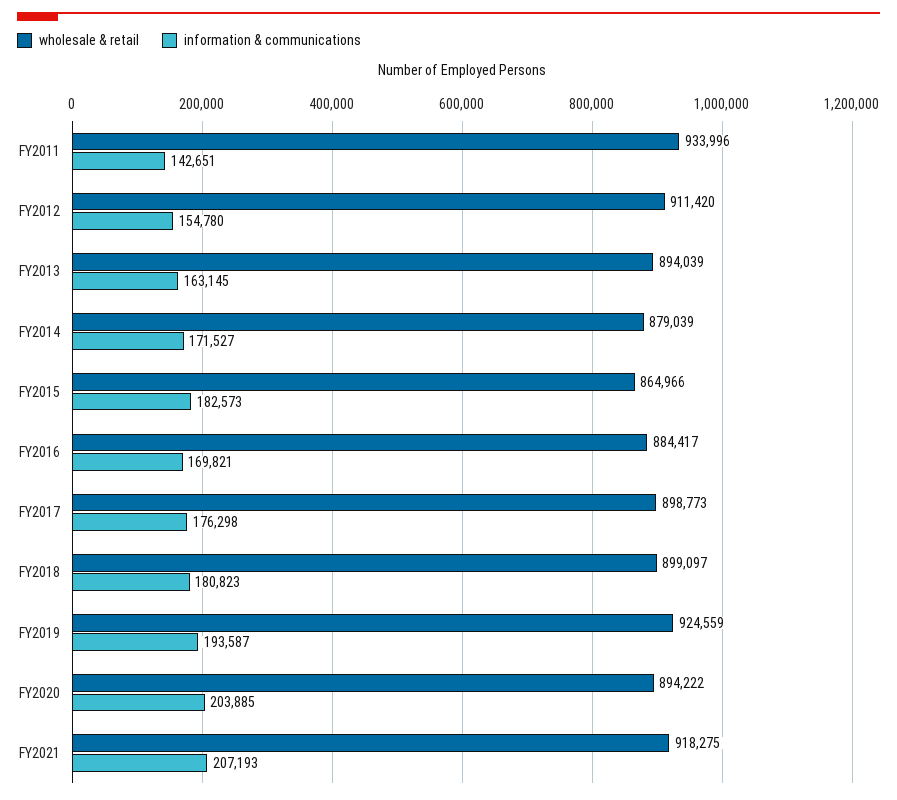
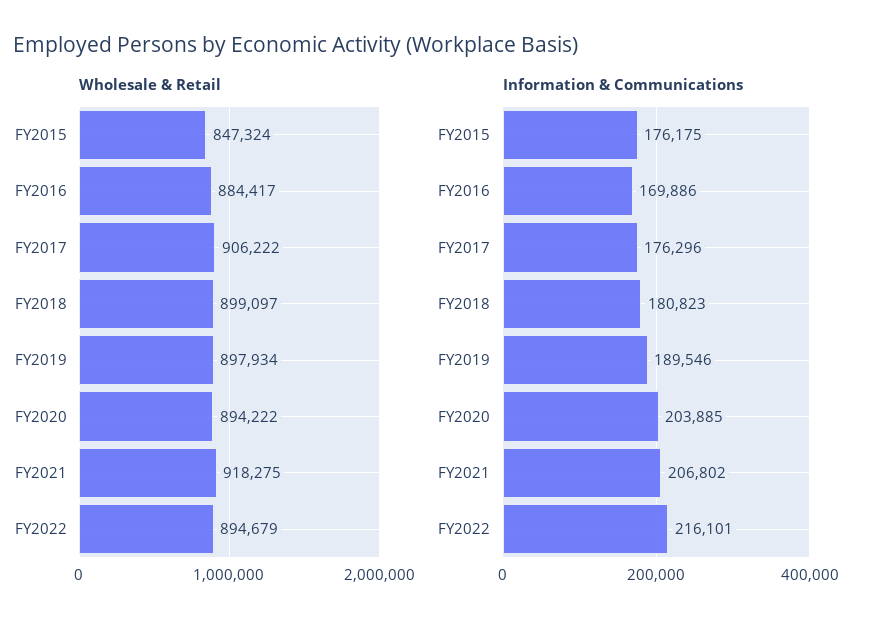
wholesale & retail, FY2011: 933996 -> none
information & communications, FY2011: 142651 -> none
wholesale & retail, FY2012: 911420 -> none
information & communications, FY2012: 154780 -> none
wholesale & retail, FY2013: 894039 -> none
information & communications, FY2013: 163145 -> none
wholesale & retail, FY2014: 879039 -> none
information & communications, FY2014: 171527 -> none
wholesale & retail, FY2015: 864966 -> 847324
information & communications, FY2015: 182573 -> 176175
information & communications, FY2016: 169821 -> 169886
wholesale & retail, FY2017: 898773 -> 906222
information & communications, FY2017: 176298 -> 176296
wholesale & retail, FY2019: 924559 -> 897934
information & communications, FY2019: 193587 -> 189546
information & communications, FY2021: 207193 -> 206802
wholesale & retail, FY2022: none -> 894679
information & communications, FY2022: none -> 216101

